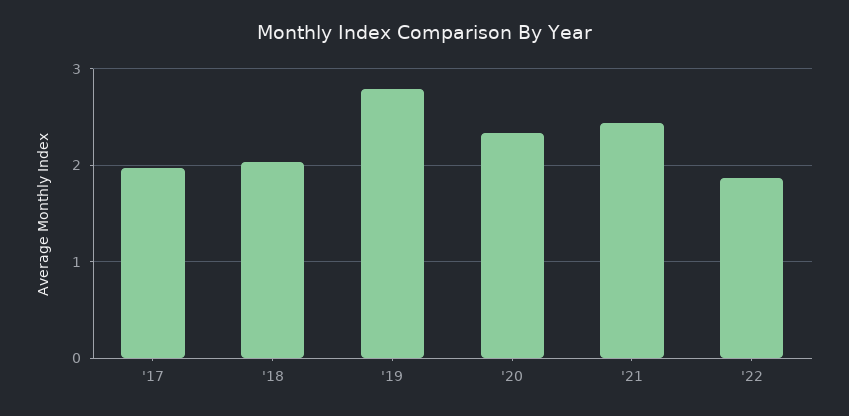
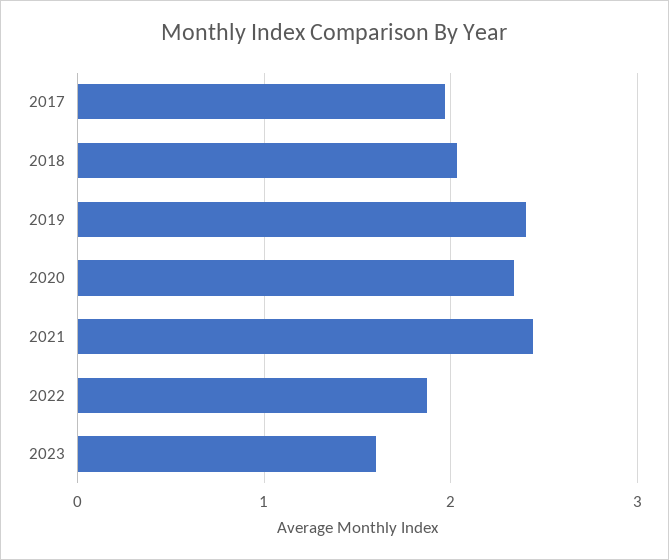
'19: 2.8 -> 2.4
2023: none -> 1.6

